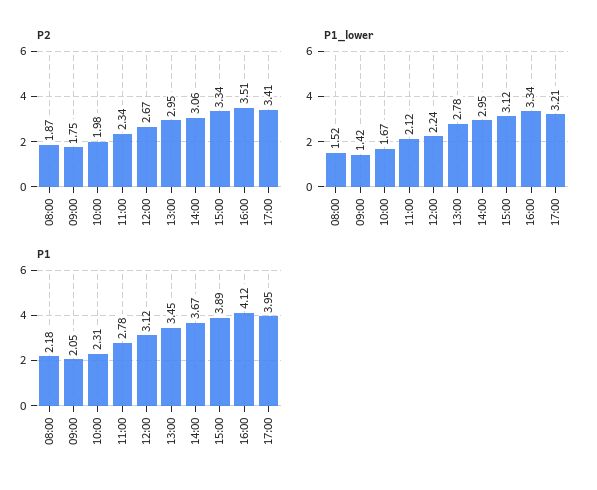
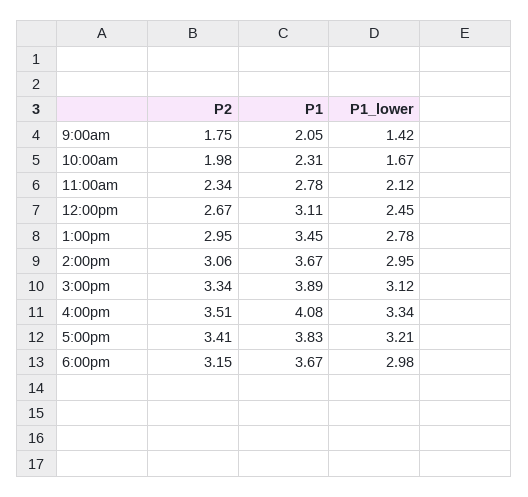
P2, 08:00: 1.87 -> none
P1_lower, 08:00: 1.52 -> none
P1_lower, 12:00: 2.24 -> 2.45
P1, 08:00: 2.18 -> none
P1, 12:00: 3.12 -> 3.11
P1, 16:00: 4.12 -> 4.08
P1, 17:00: 3.95 -> 3.83
P2, 6:00pm: none -> 3.15
P1, 6:00pm: none -> 3.67
P1_lower, 6:00pm: none -> 2.98

